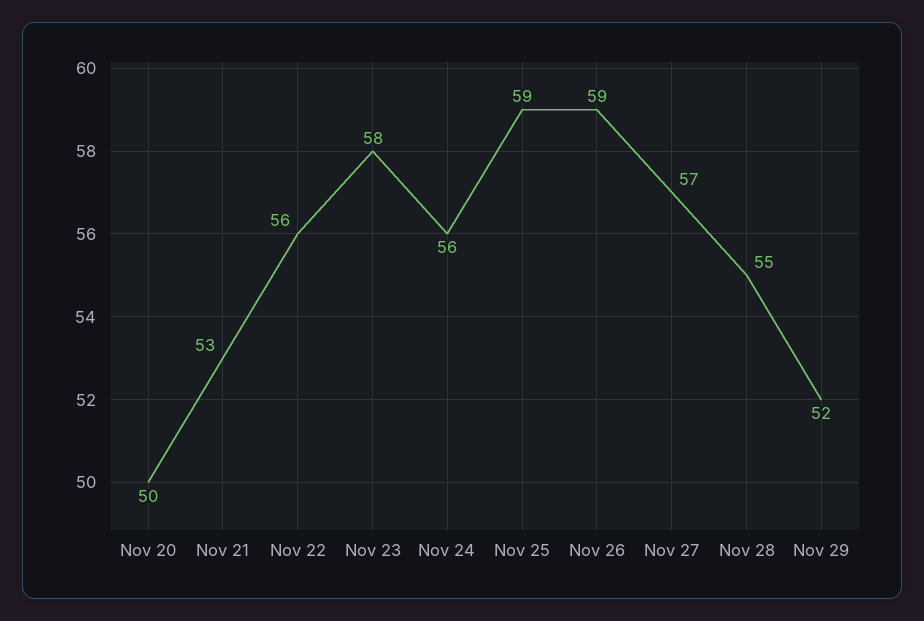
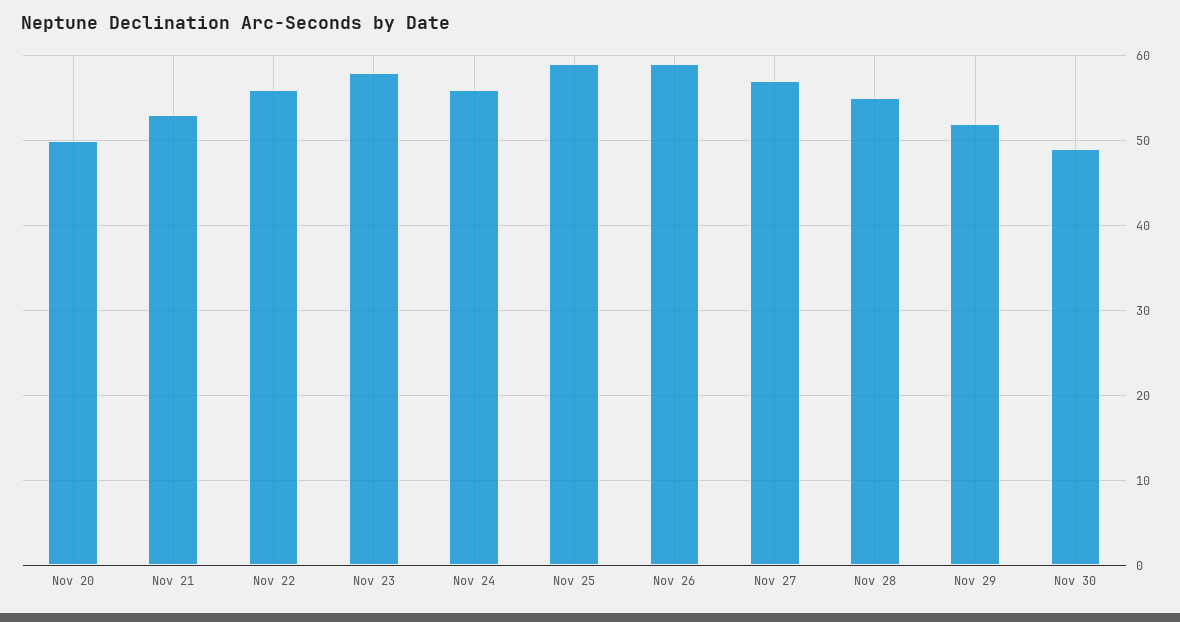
Nov 30: none -> 49

